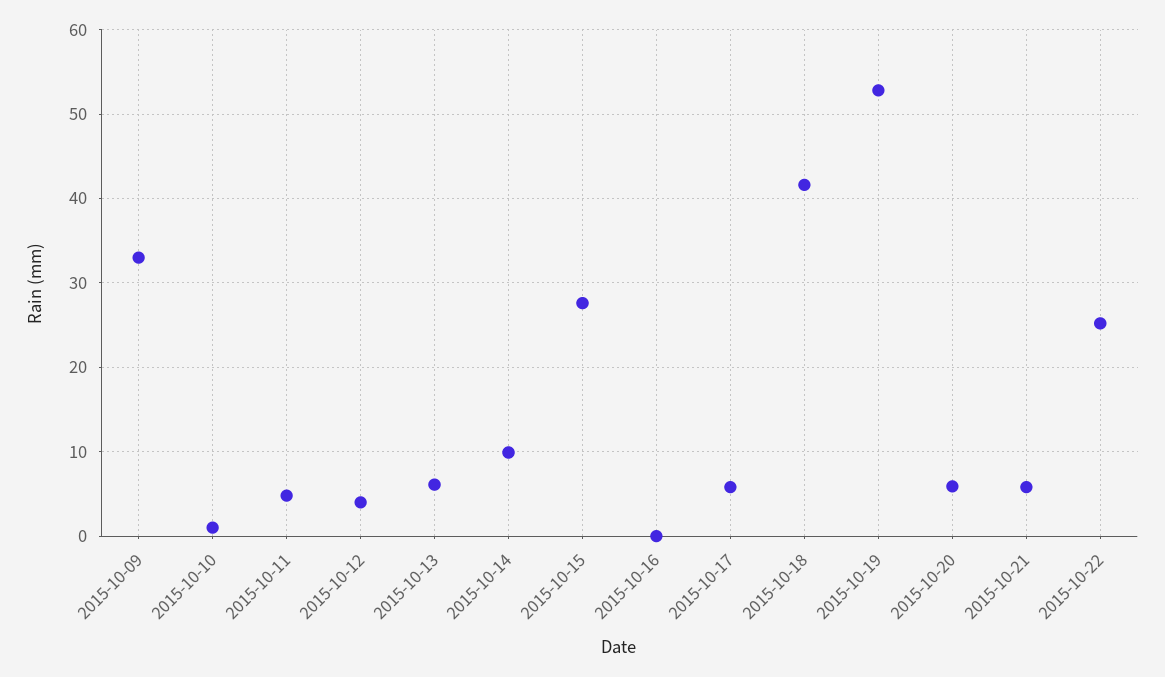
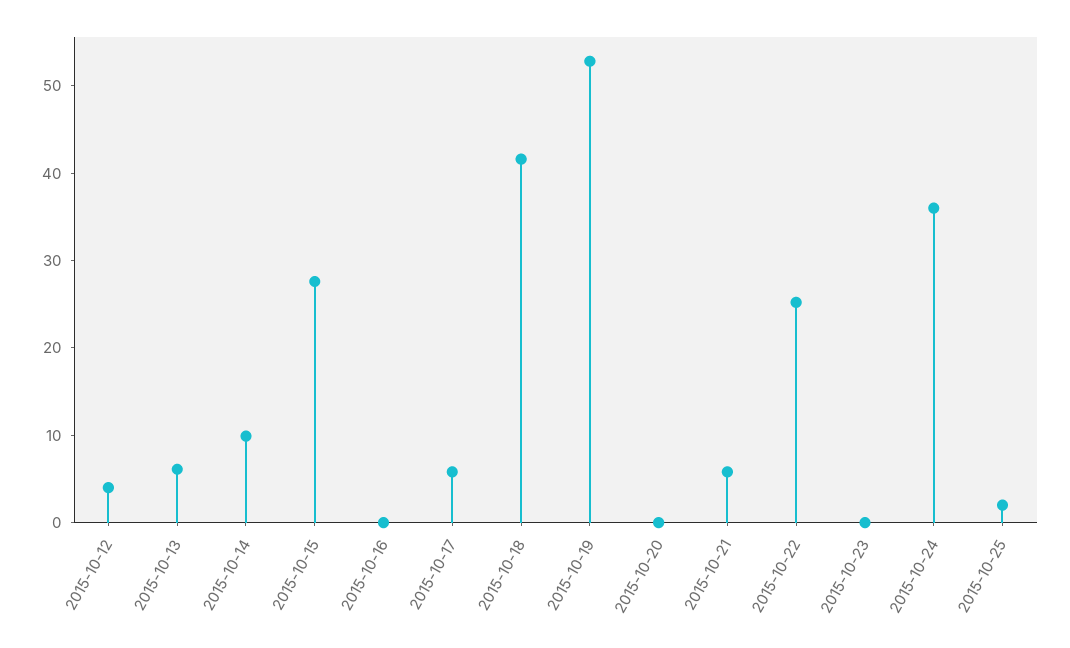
2015-10-09: 33 -> none
2015-10-10: 1 -> none
2015-10-11: 5 -> none
2015-10-20: 6 -> 0
2015-10-23: none -> 0
2015-10-24: none -> 36
2015-10-25: none -> 2

